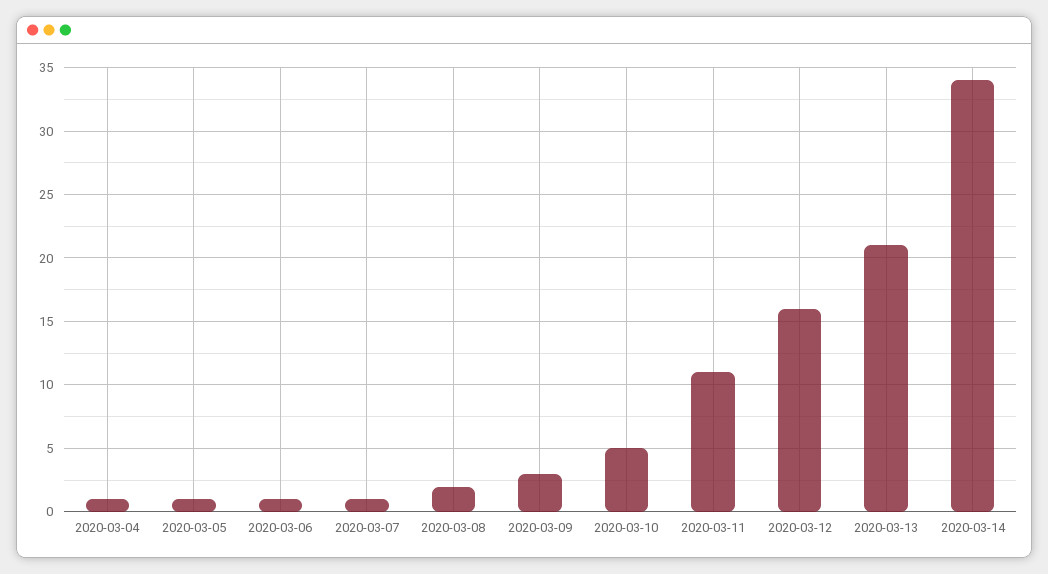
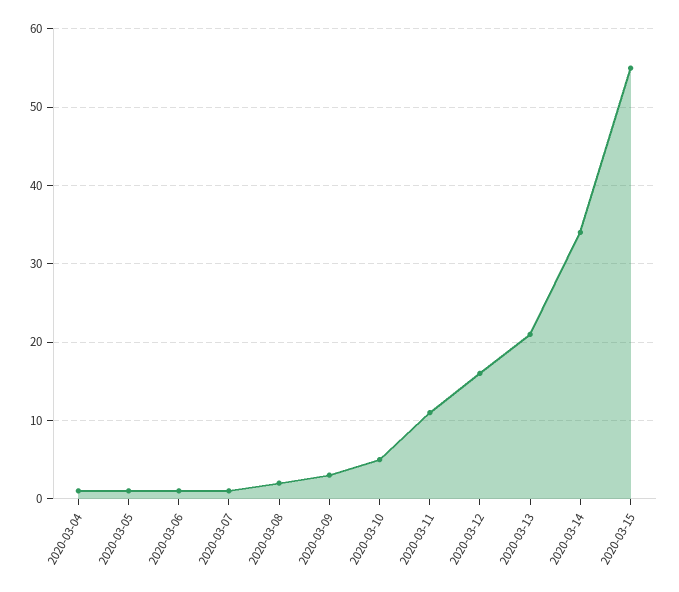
2020-03-15: none -> 55

